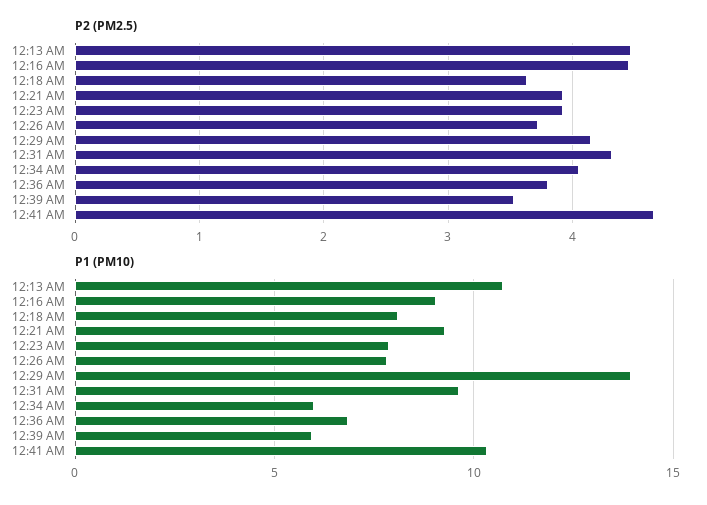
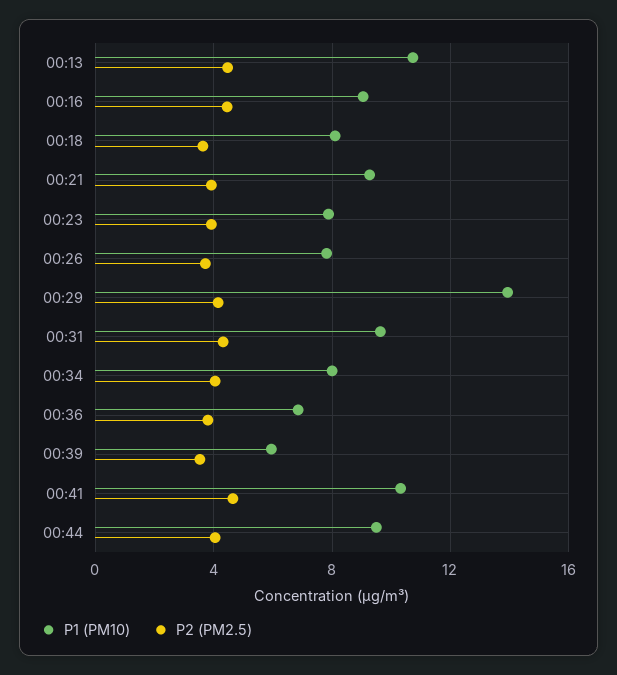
P1 (PM10), 12:34 AM: 6 -> 8
P1 (PM10), 00:44: none -> 9.5
P2 (PM2.5), 00:44: none -> 4

